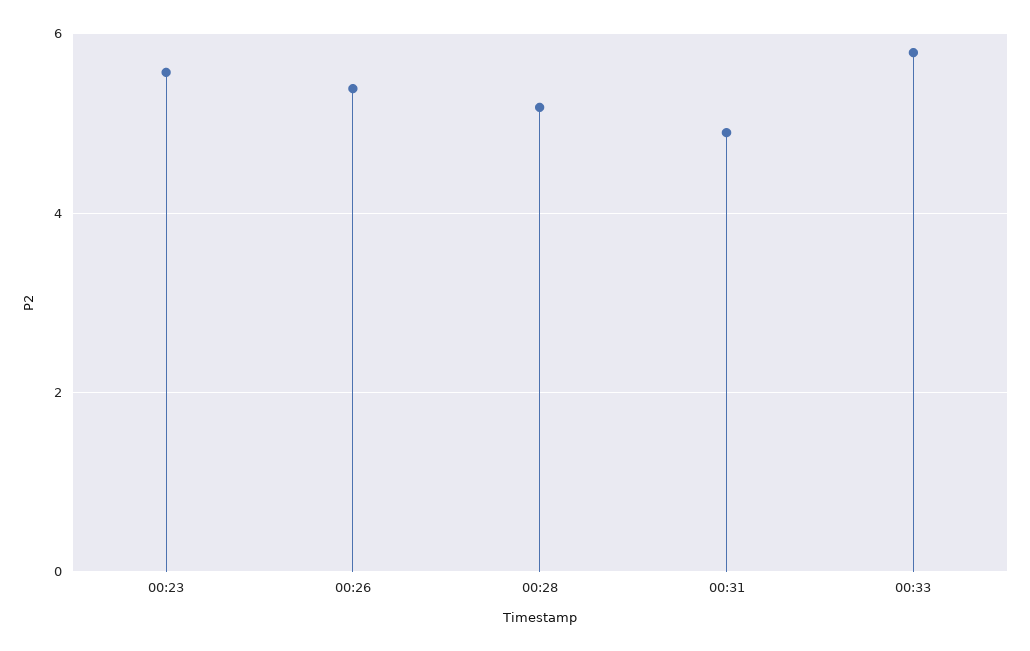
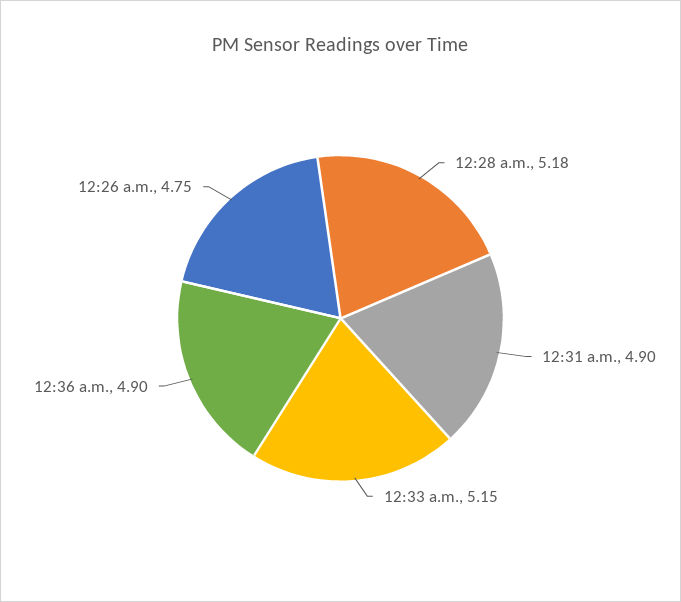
00:23: 5.6 -> none
00:26: 5.4 -> 4.75
00:33: 5.8 -> 5.15
12:36 a.m.: none -> 4.9

